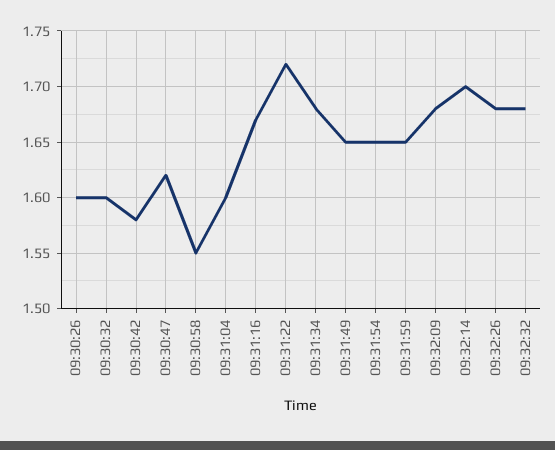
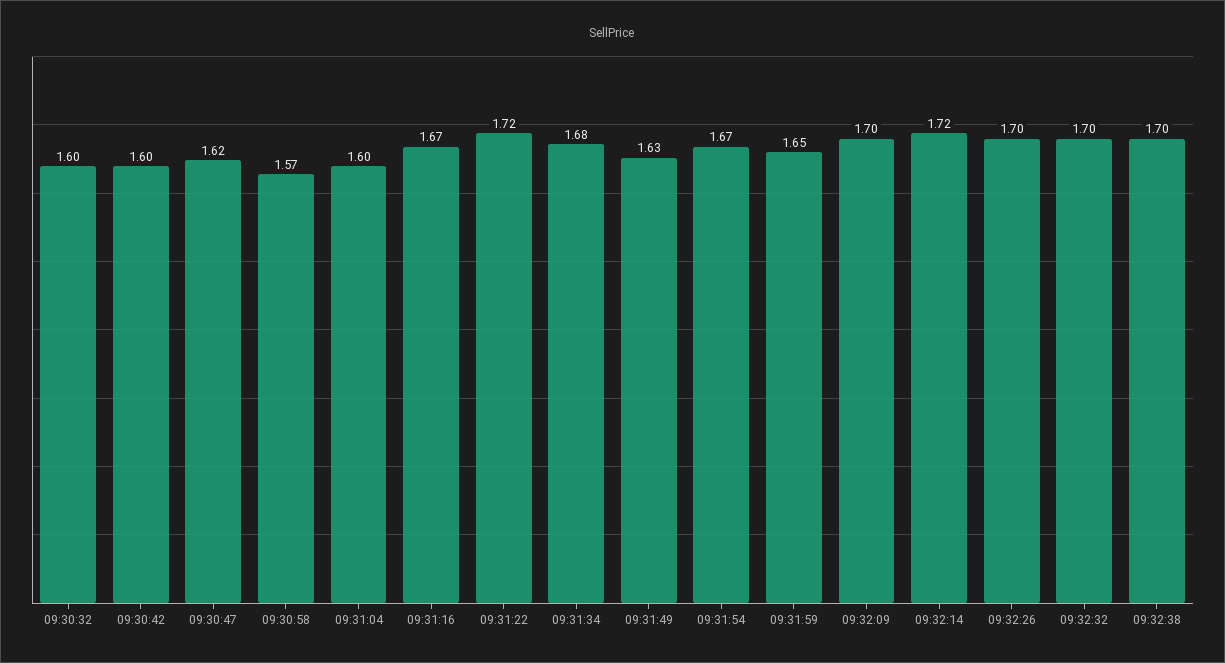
09:30:26: 1.6 -> none
09:30:42: 1.58 -> 1.6
09:30:58: 1.55 -> 1.57
09:31:49: 1.65 -> 1.63
09:31:54: 1.65 -> 1.67
09:32:09: 1.68 -> 1.7
09:32:14: 1.7 -> 1.72
09:32:26: 1.68 -> 1.7
09:32:32: 1.68 -> 1.7
09:32:38: none -> 1.7

